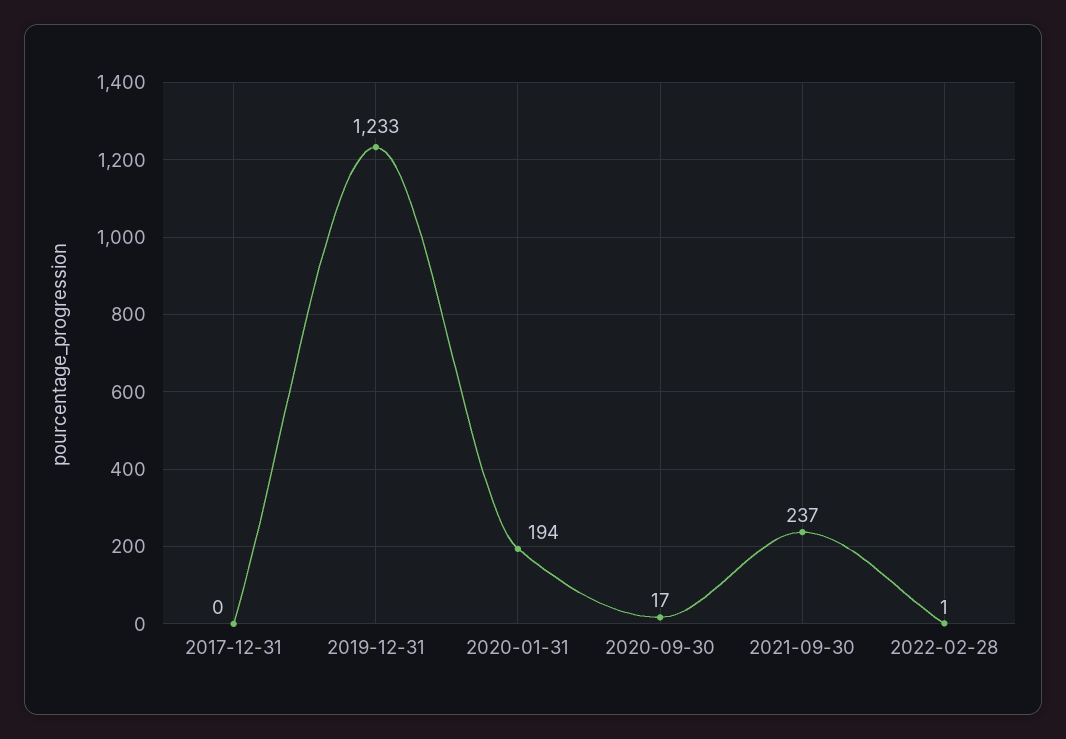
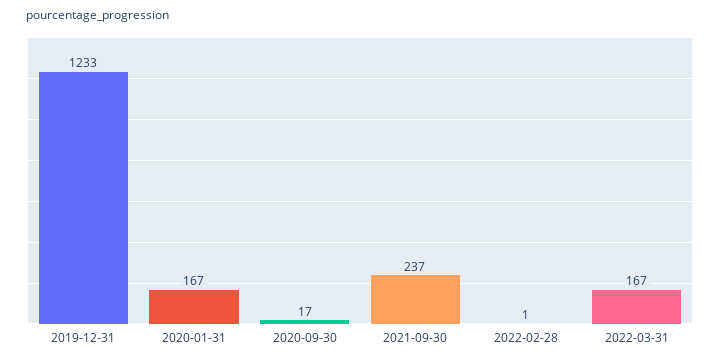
2017-12-31: 0 -> none
2020-01-31: 194 -> 167
2022-03-31: none -> 167

